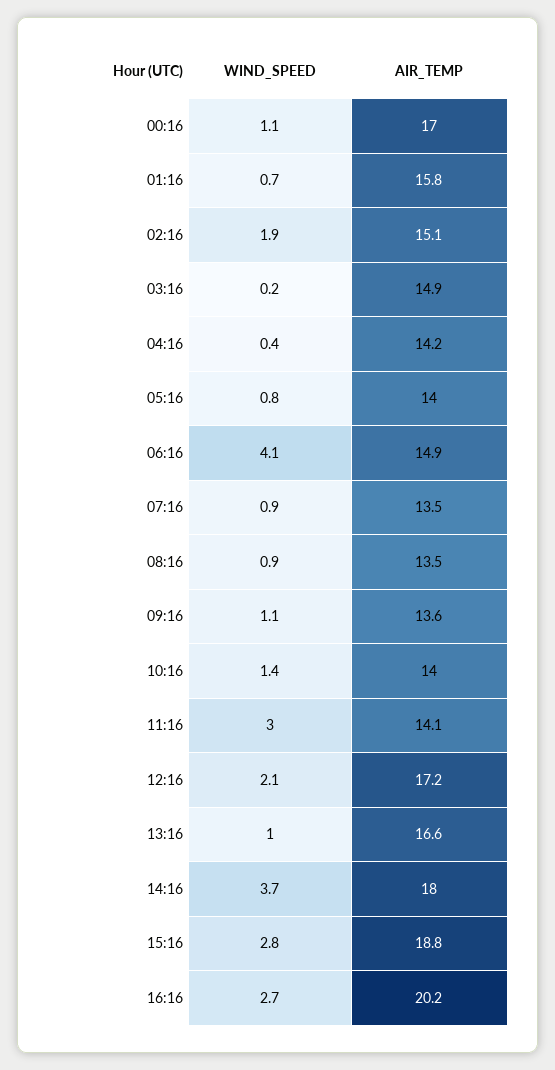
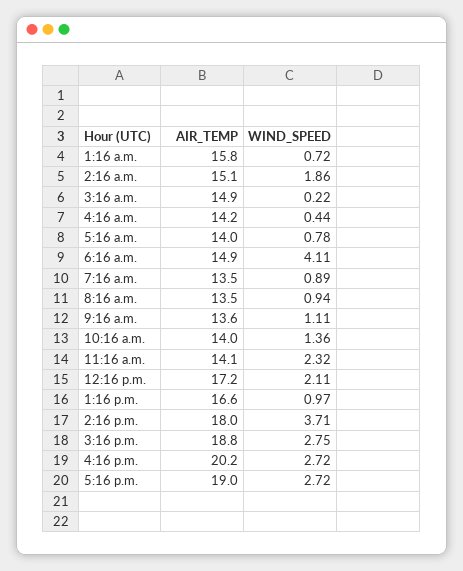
WIND_SPEED, 00:16: 1.1 -> none
AIR_TEMP, 00:16: 17 -> none
WIND_SPEED, 11:16: 3 -> 2.32
AIR_TEMP, 5:16 p.m.: none -> 19
WIND_SPEED, 5:16 p.m.: none -> 2.72

